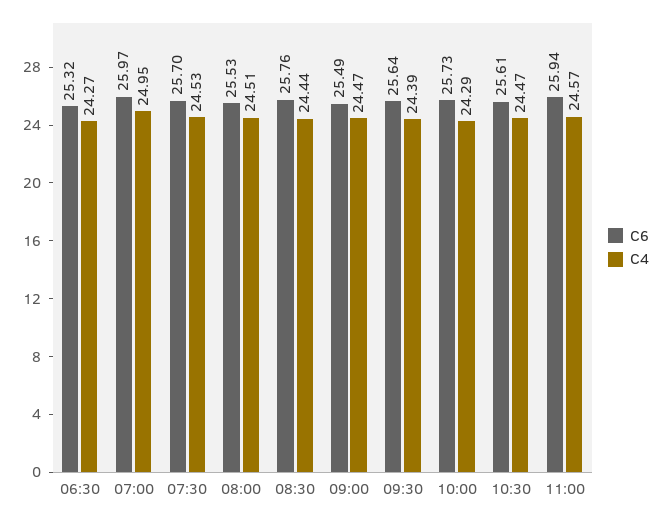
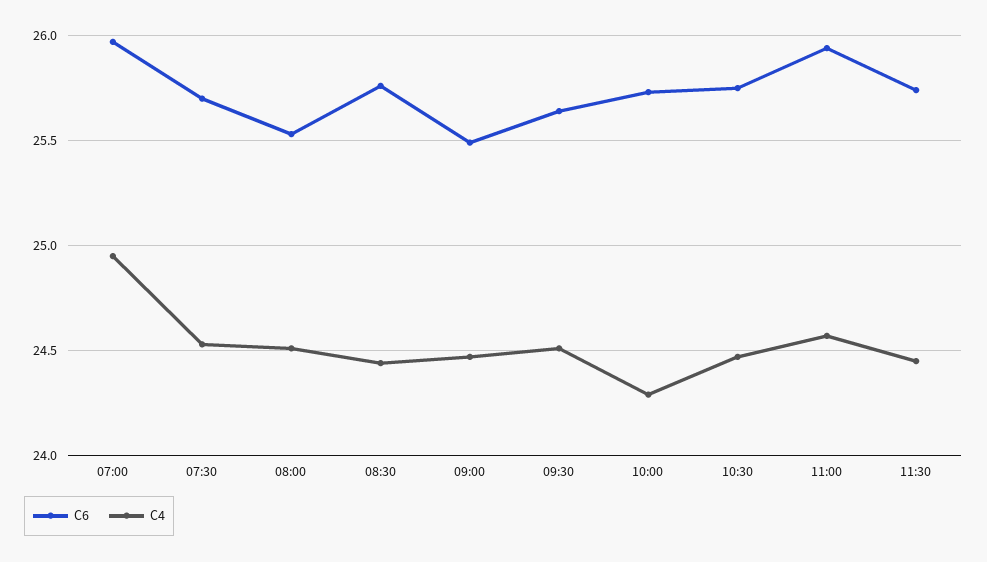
C6, 06:30: 25.32 -> none
C4, 06:30: 24.27 -> none
C4, 09:30: 24.39 -> 24.5
C6, 10:30: 25.61 -> 25.75
C6, 11:30: none -> 25.75
C4, 11:30: none -> 24.45

